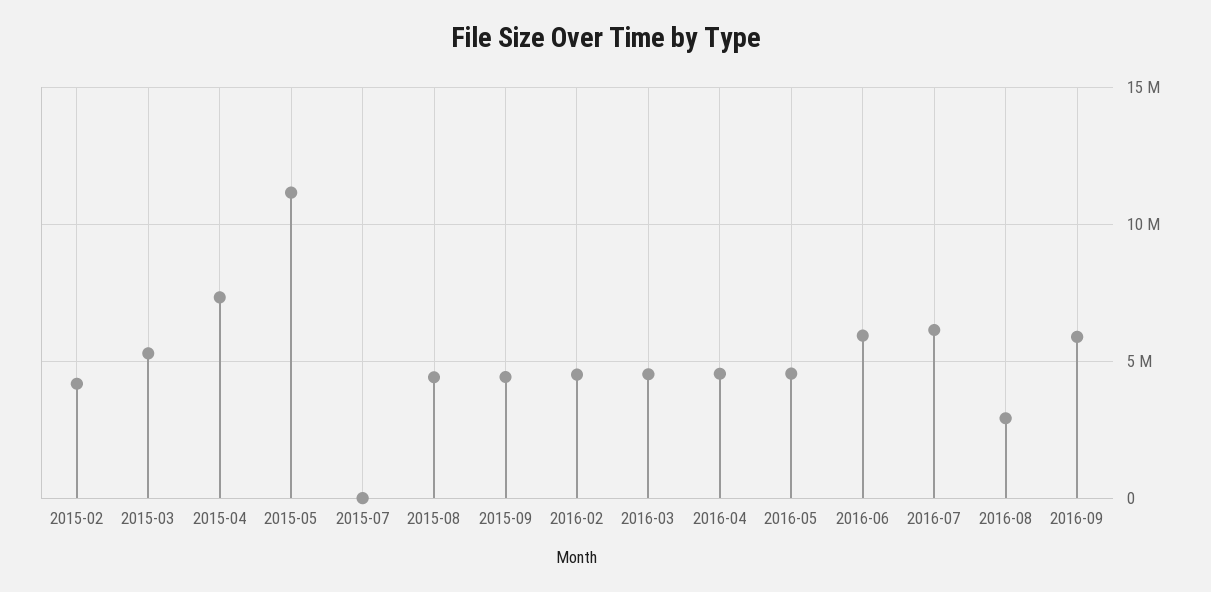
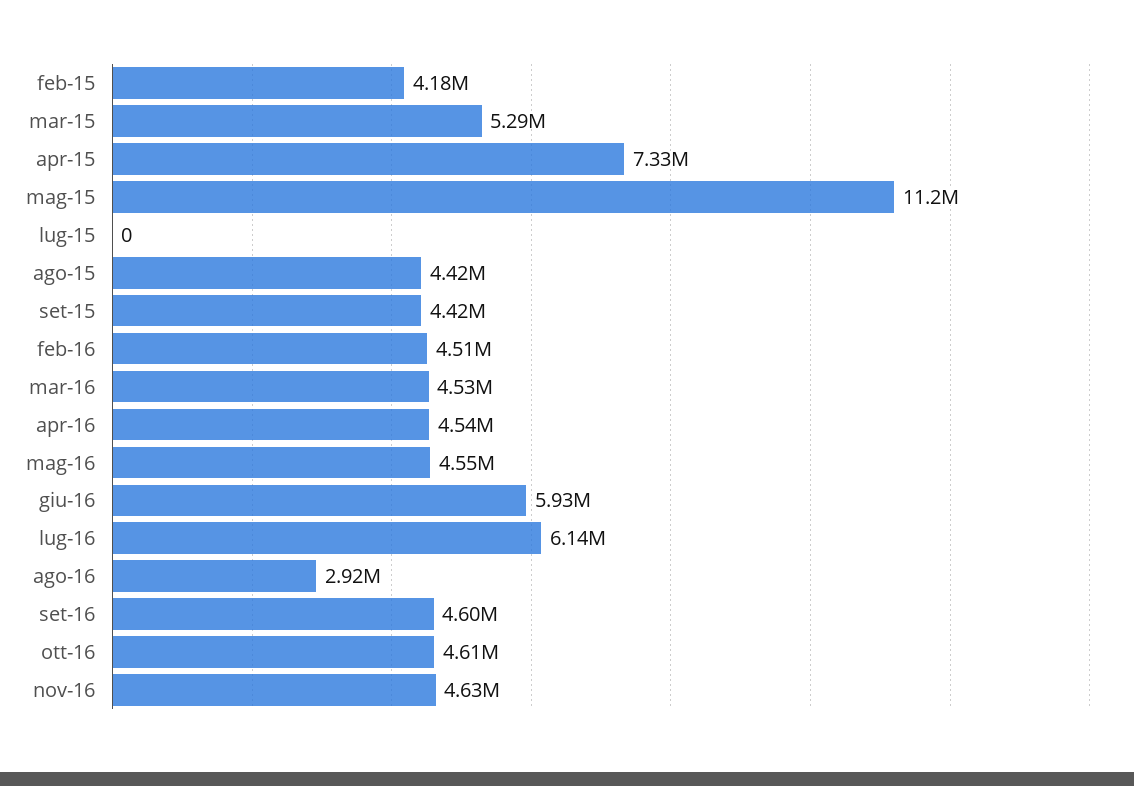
2016-09: 6000000 -> 4600000
ott-16: none -> 4610000
nov-16: none -> 4630000

